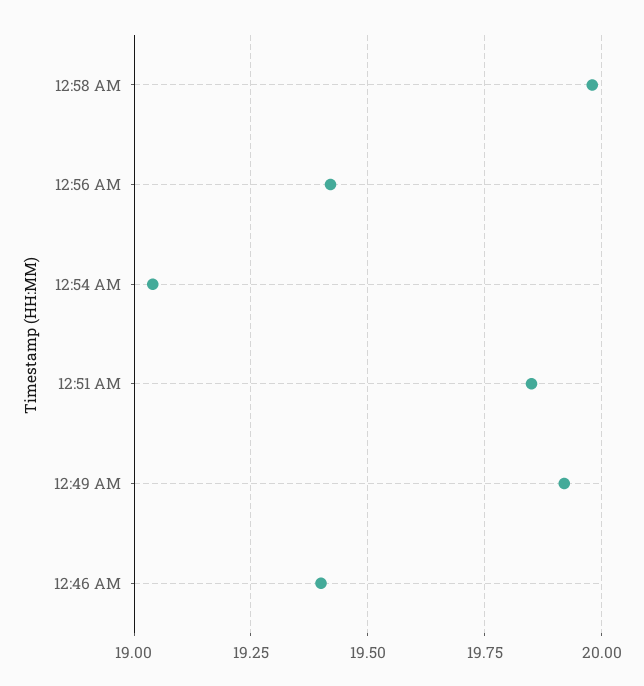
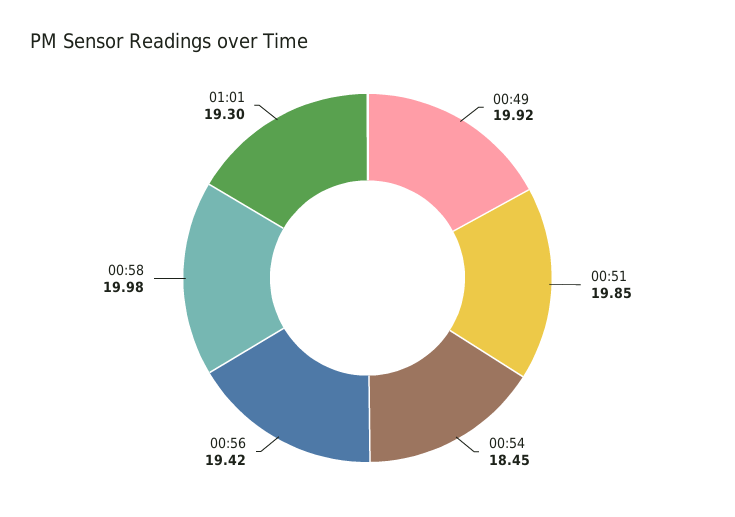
12:54 AM: 19.05 -> 18.45
12:46 AM: 19.4 -> none
01:01: none -> 19.3

